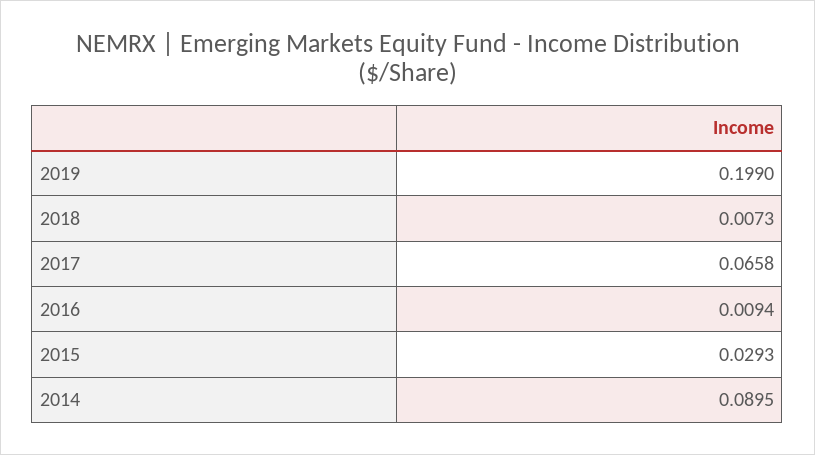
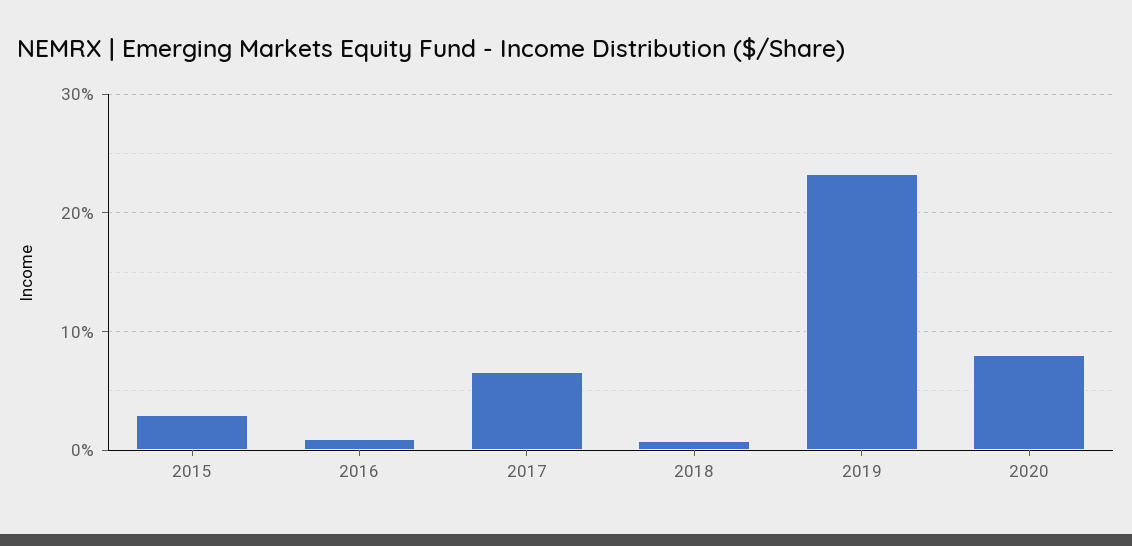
2019: 0.199 -> 0.23
2014: 0.0895 -> none
2020: none -> 0.08

